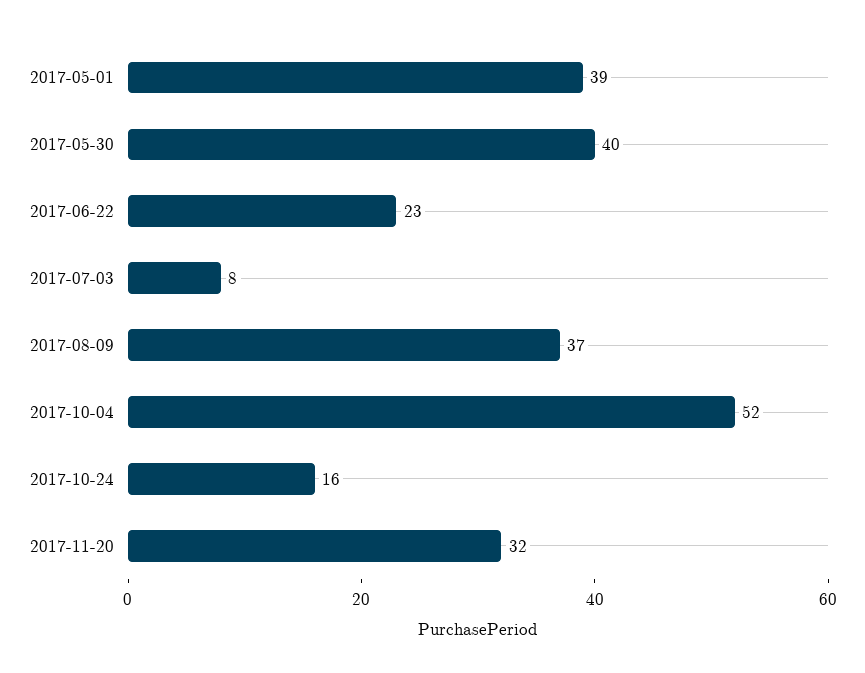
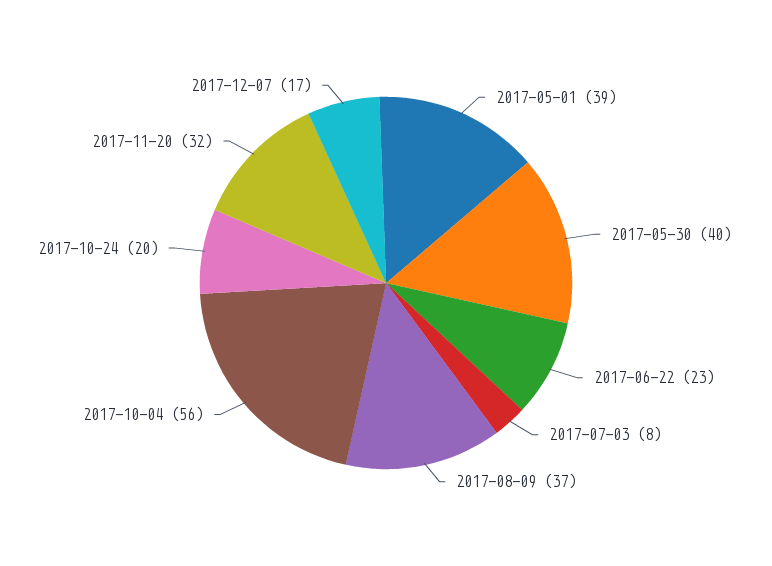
2017-10-04: 52 -> 56
2017-10-24: 16 -> 20
2017-12-07: none -> 17

